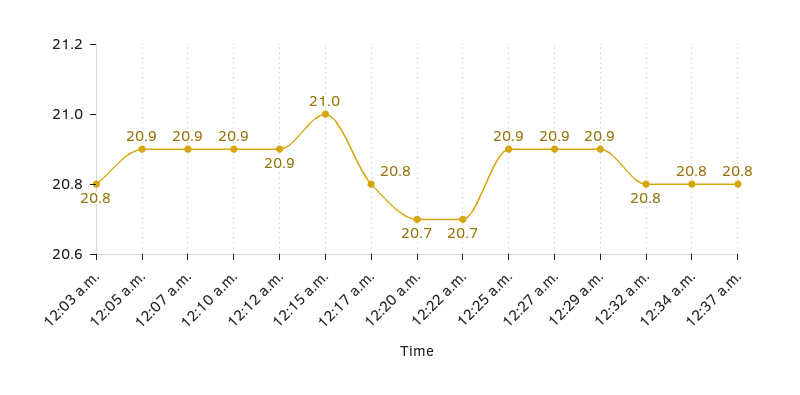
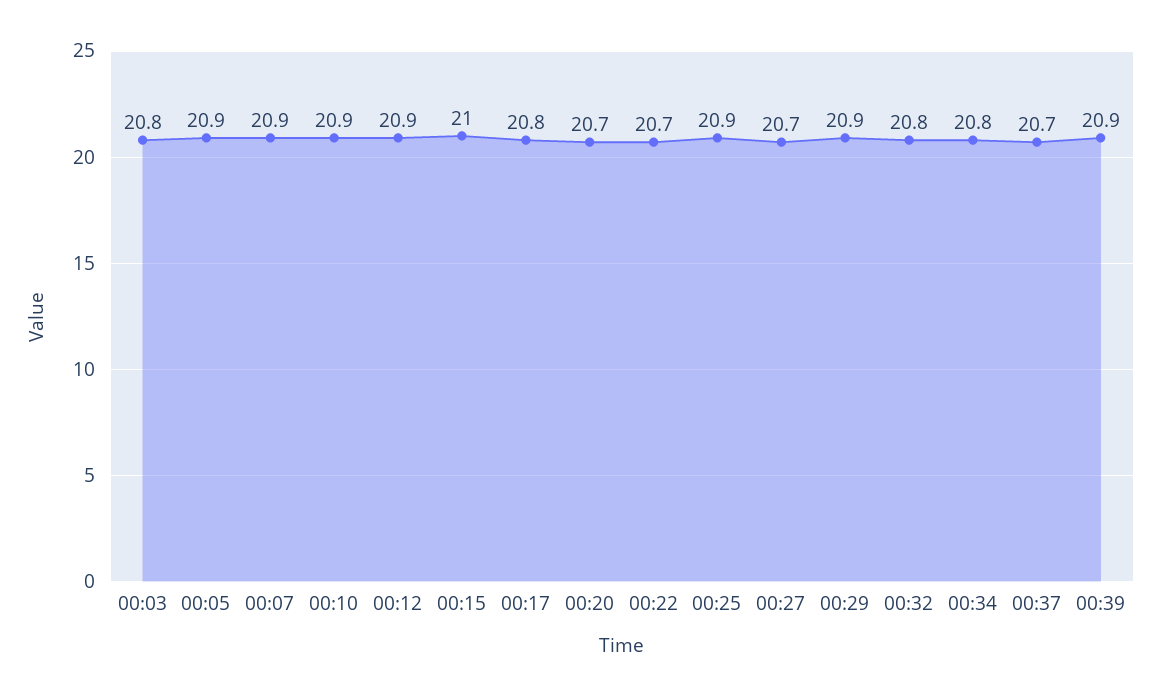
12:27 a.m.: 20.9 -> 20.7
12:37 a.m.: 20.8 -> 20.7
00:39: none -> 20.9

